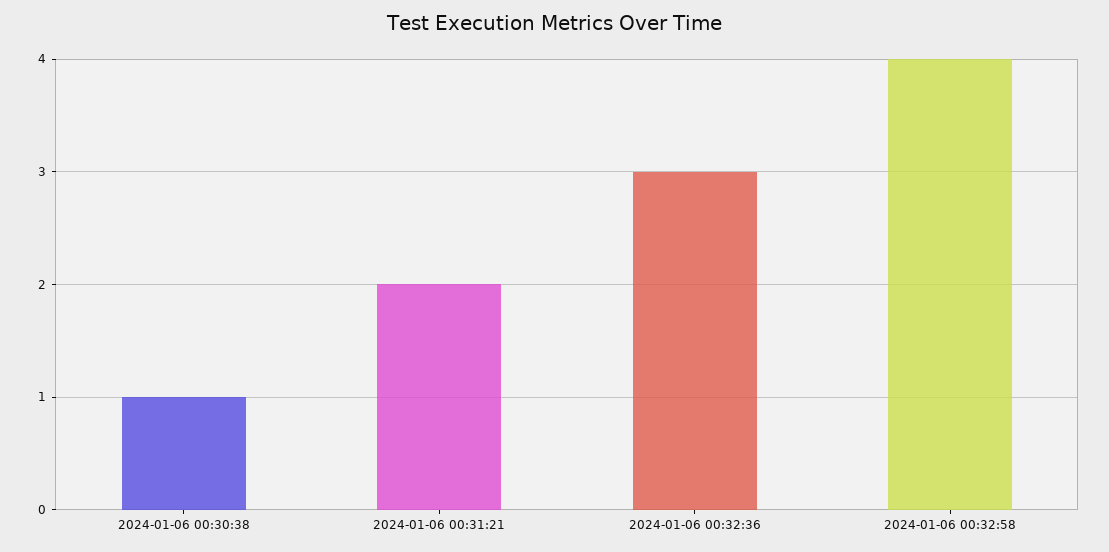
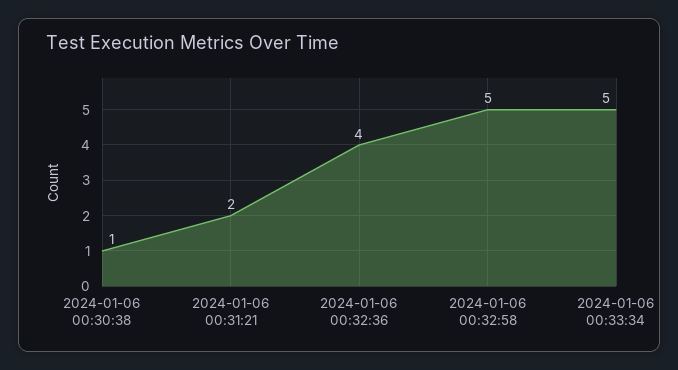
2024-01-06 00:32:36: 3 -> 4
2024-01-06 00:32:58: 4 -> 5
2024-01-06 00:33:34: none -> 5

